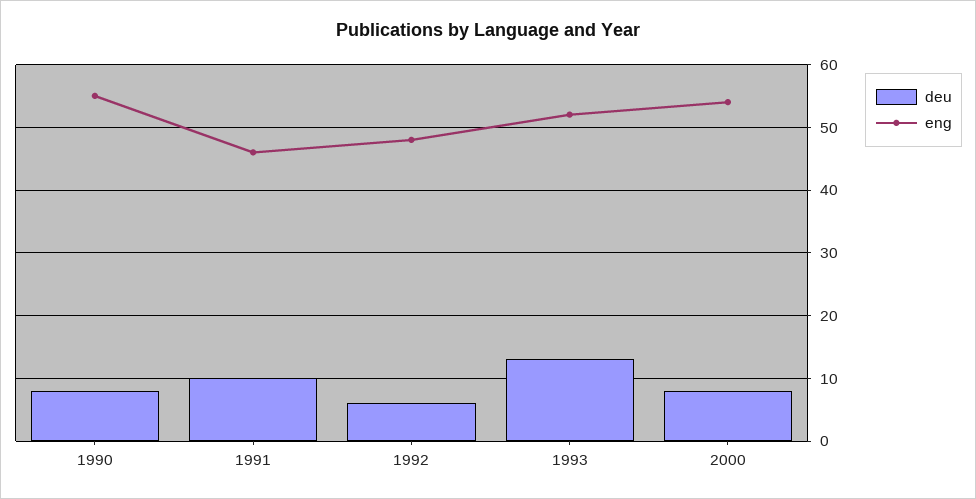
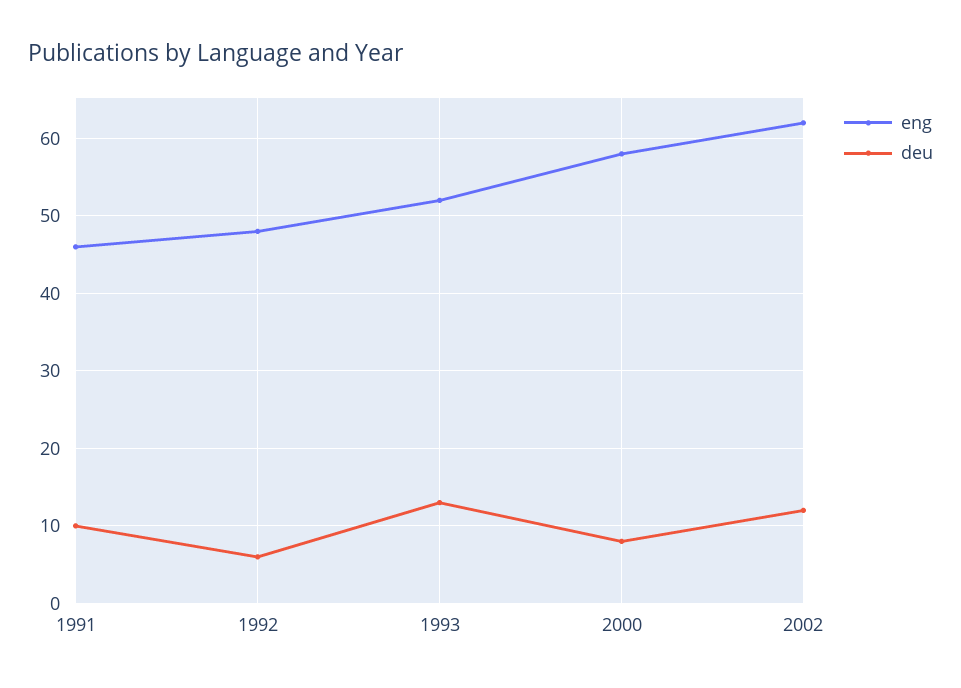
deu, 1990: 8 -> none
eng, 1990: 55 -> none
eng, 2000: 54 -> 58
eng, 2002: none -> 62
deu, 2002: none -> 12

